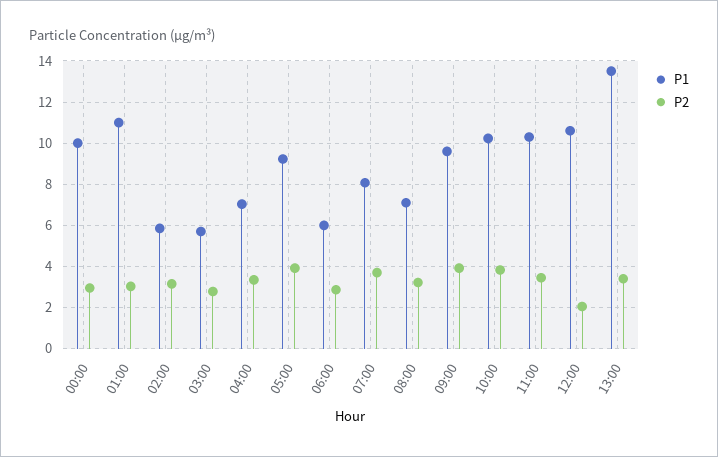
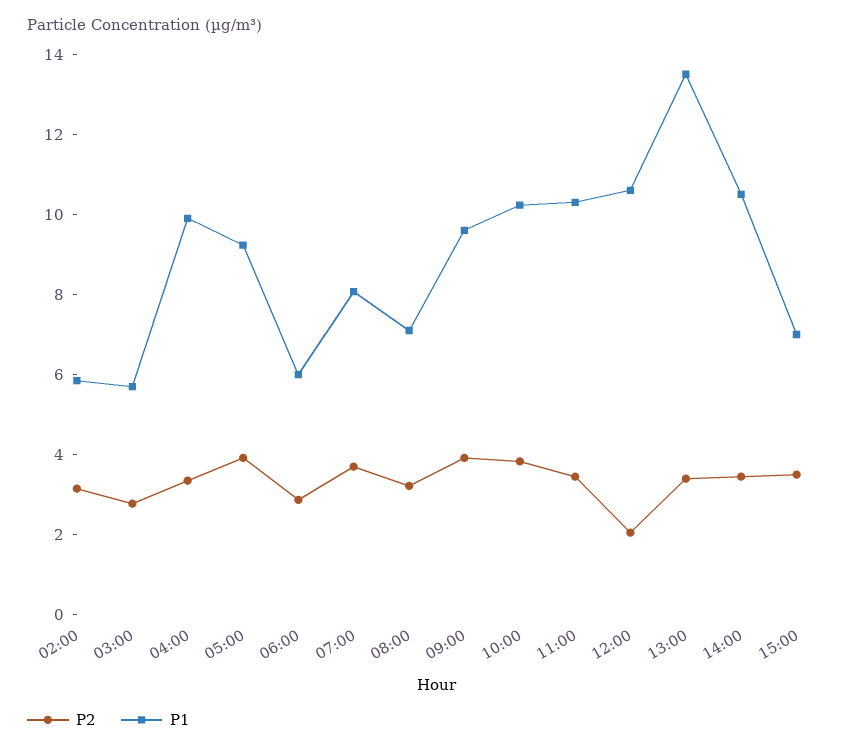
P1, 00:00: 10 -> none
P2, 00:00: 3 -> none
P1, 01:00: 11 -> none
P2, 01:00: 3 -> none
P1, 04:00: 7 -> 10
P2, 14:00: none -> 3.5
P1, 14:00: none -> 10.5
P2, 15:00: none -> 3.5
P1, 15:00: none -> 7

